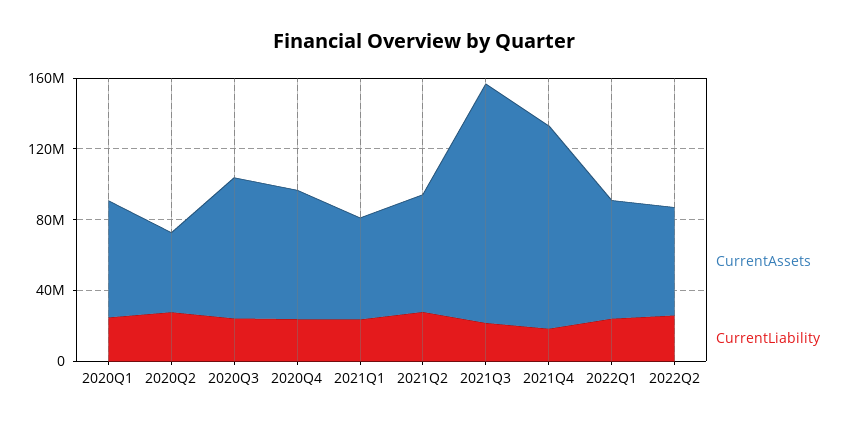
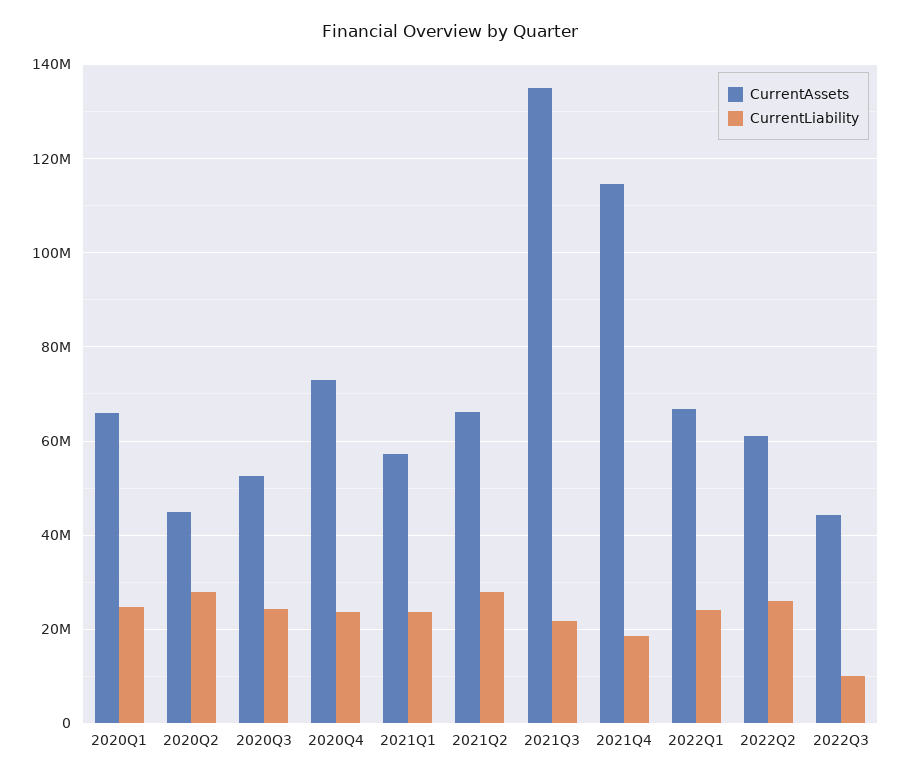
CurrentAssets, 2020Q3: 80000000 -> 52000000
CurrentAssets, 2022Q3: none -> 44000000
CurrentLiability, 2022Q3: none -> 10000000

